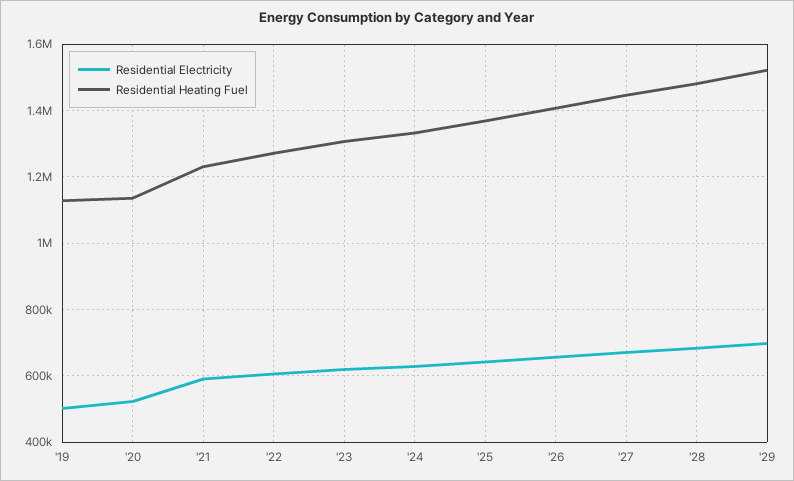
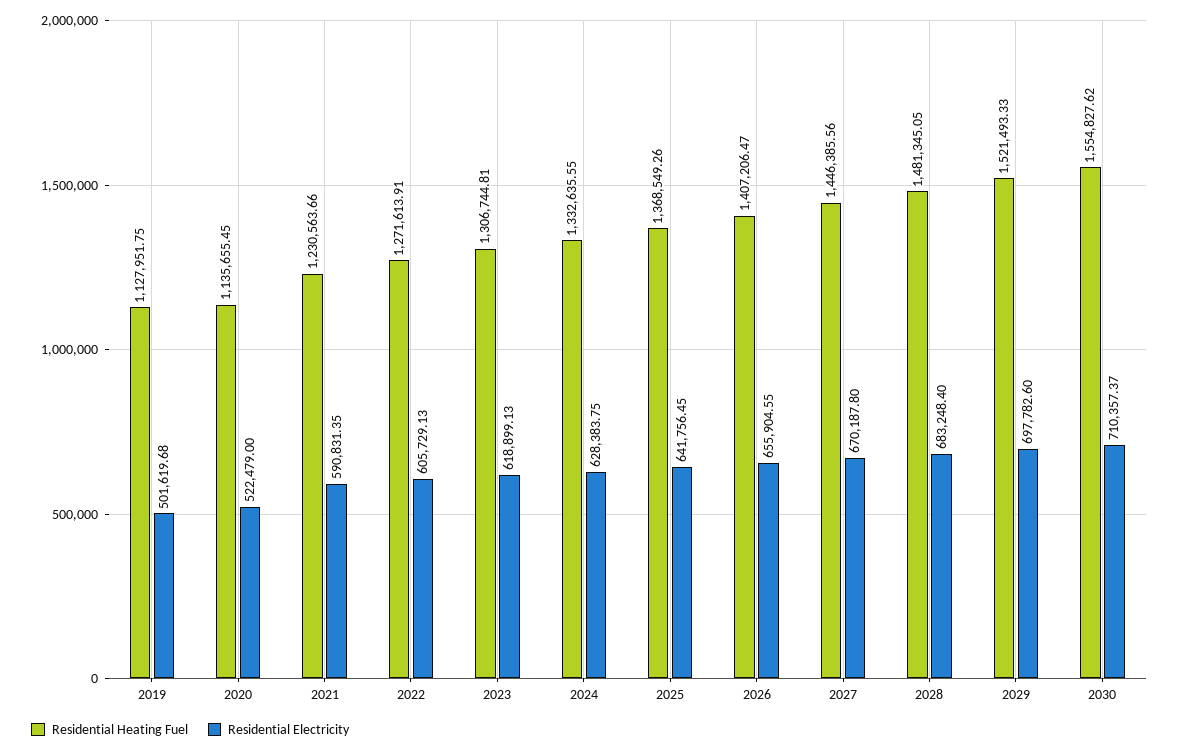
Residential Heating Fuel, 2030: none -> 1554827.62
Residential Electricity, 2030: none -> 710357.37

